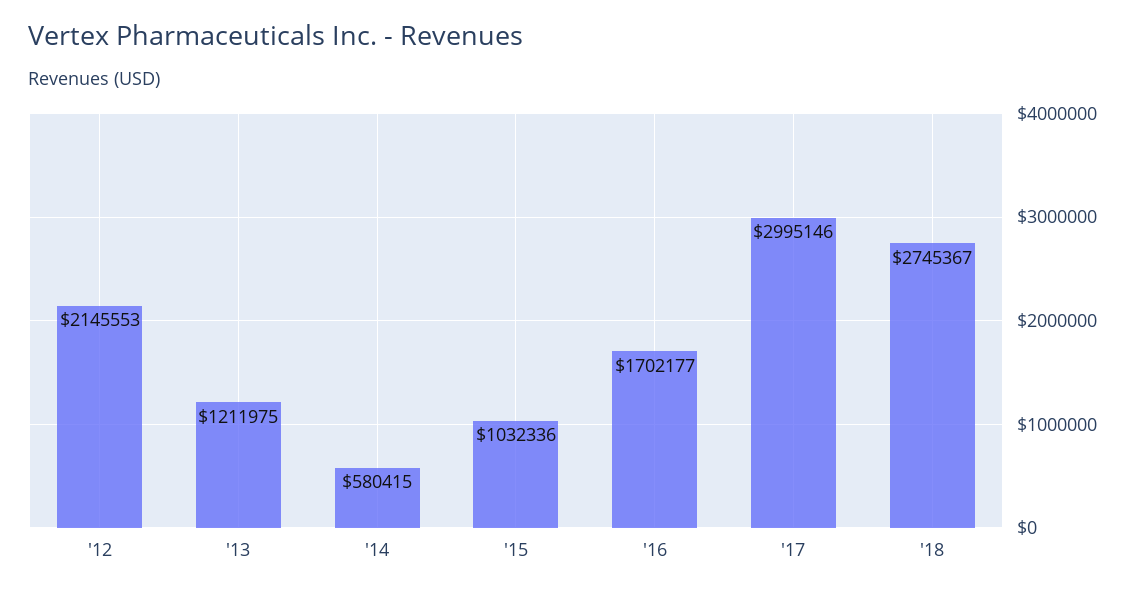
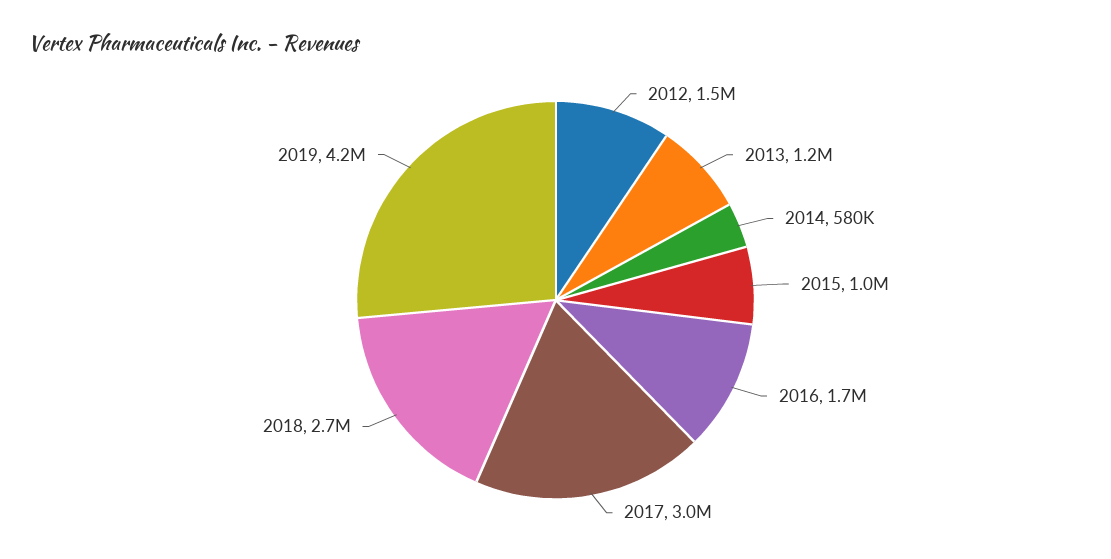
'12: 2145553 -> 1500000
2019: none -> 4200000

